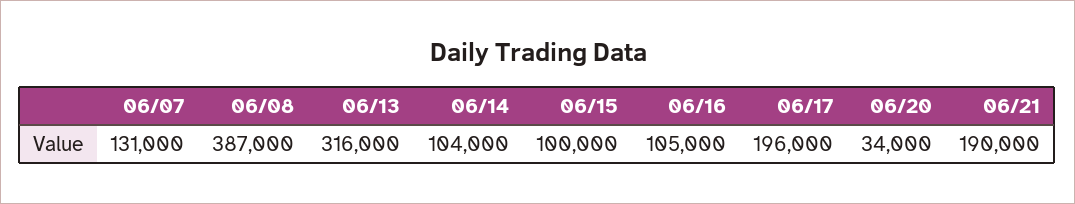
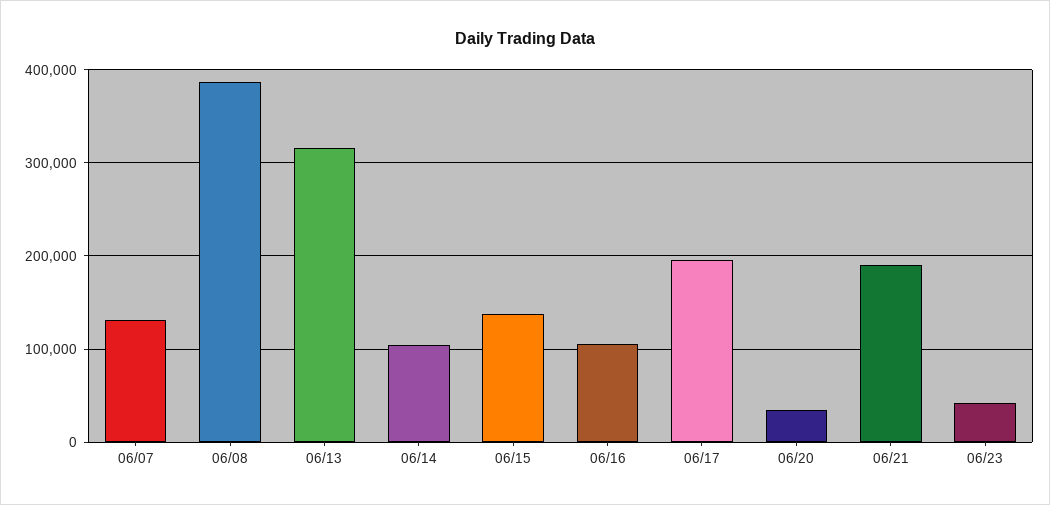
06/15: 100000 -> 140000
06/23: none -> 40000

